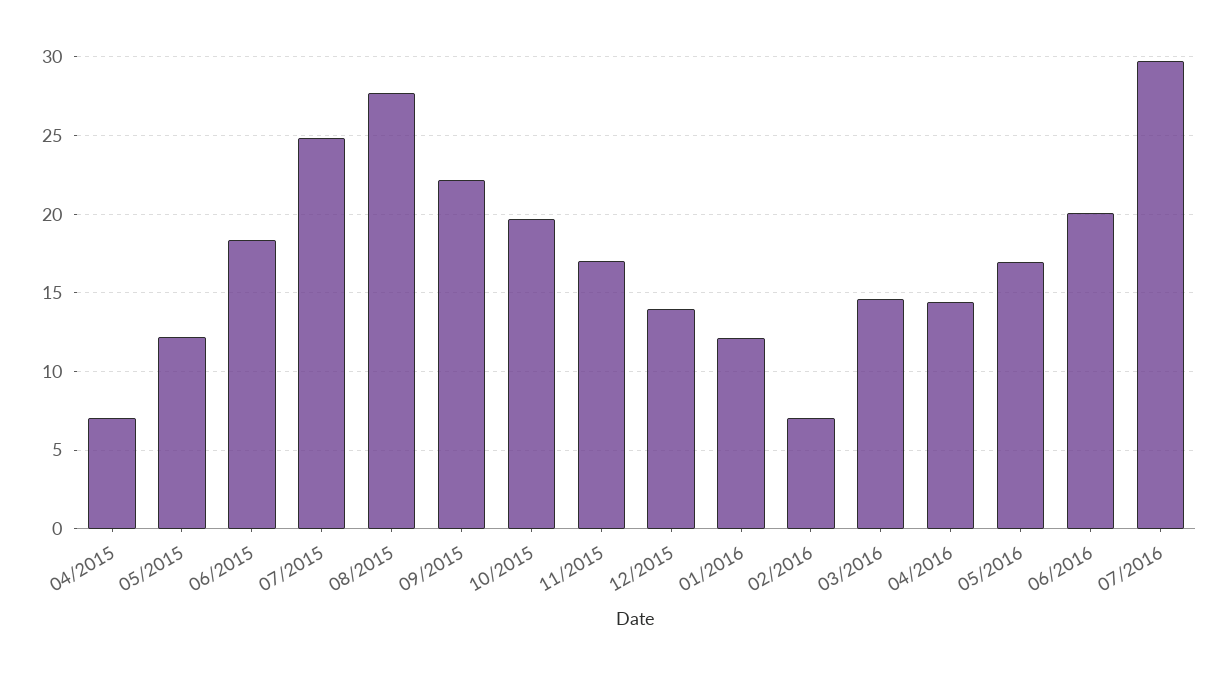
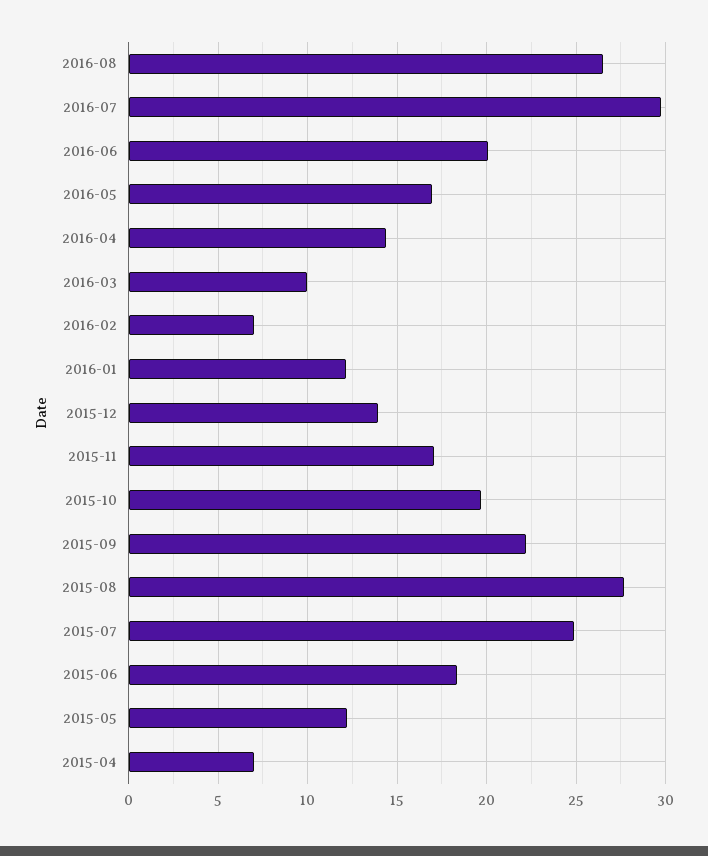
03/2016: 14.5 -> 10
2016-08: none -> 26.5

